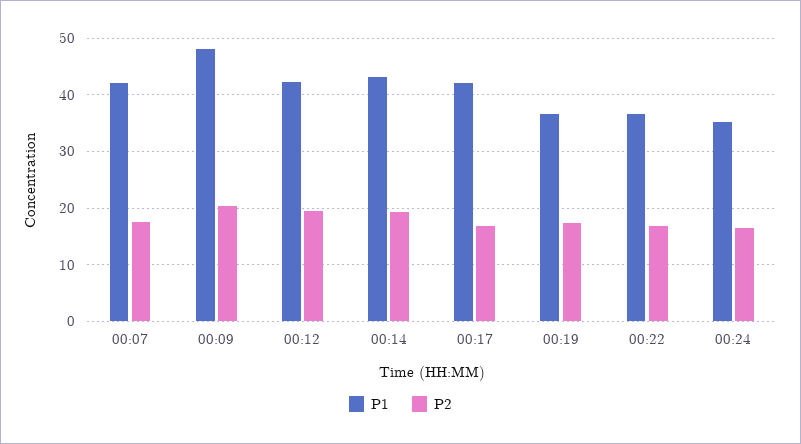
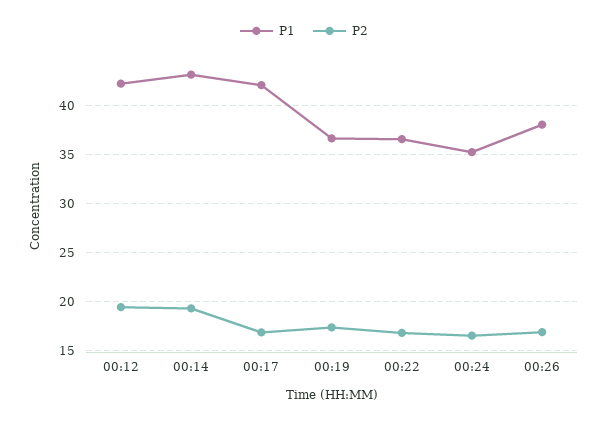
P1, 00:07: 42 -> none
P2, 00:07: 18 -> none
P1, 00:09: 48 -> none
P2, 00:09: 20 -> none
P1, 00:26: none -> 38
P2, 00:26: none -> 17

